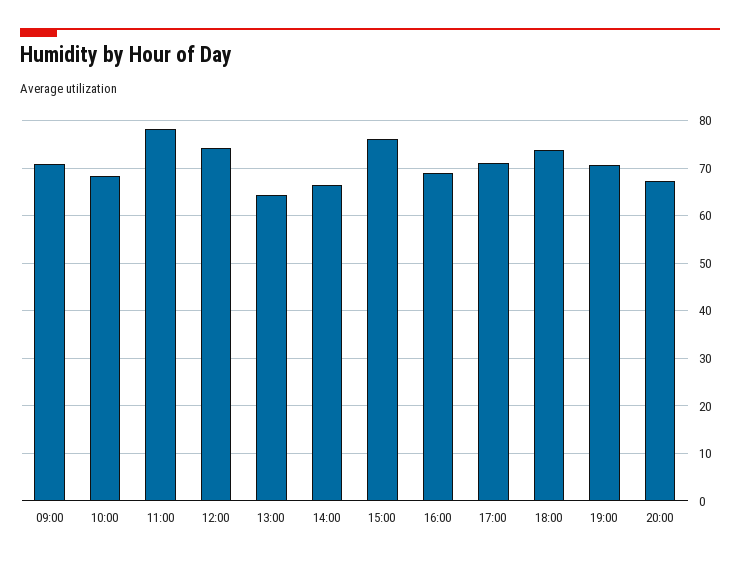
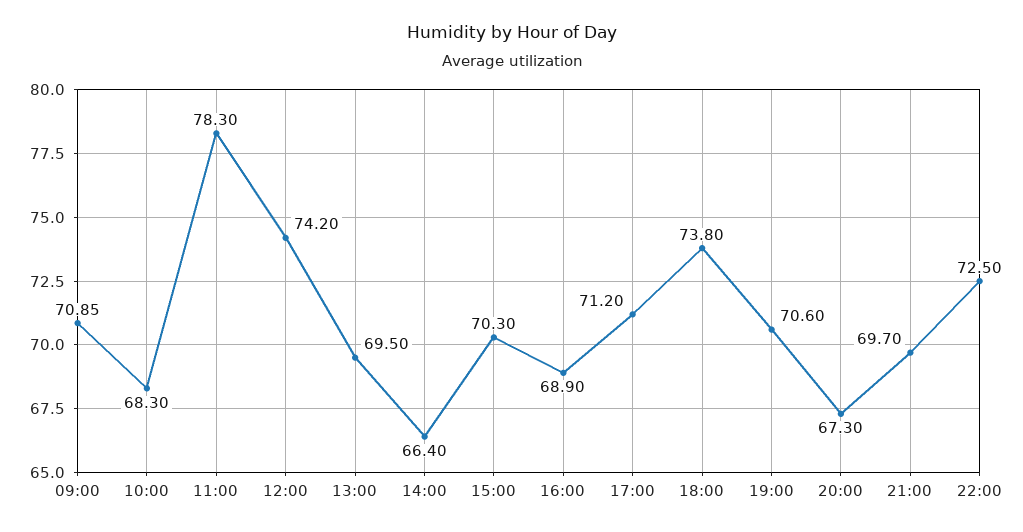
13:00: 64 -> 69.5
15:00: 76 -> 70.3
21:00: none -> 69.7
22:00: none -> 72.5

